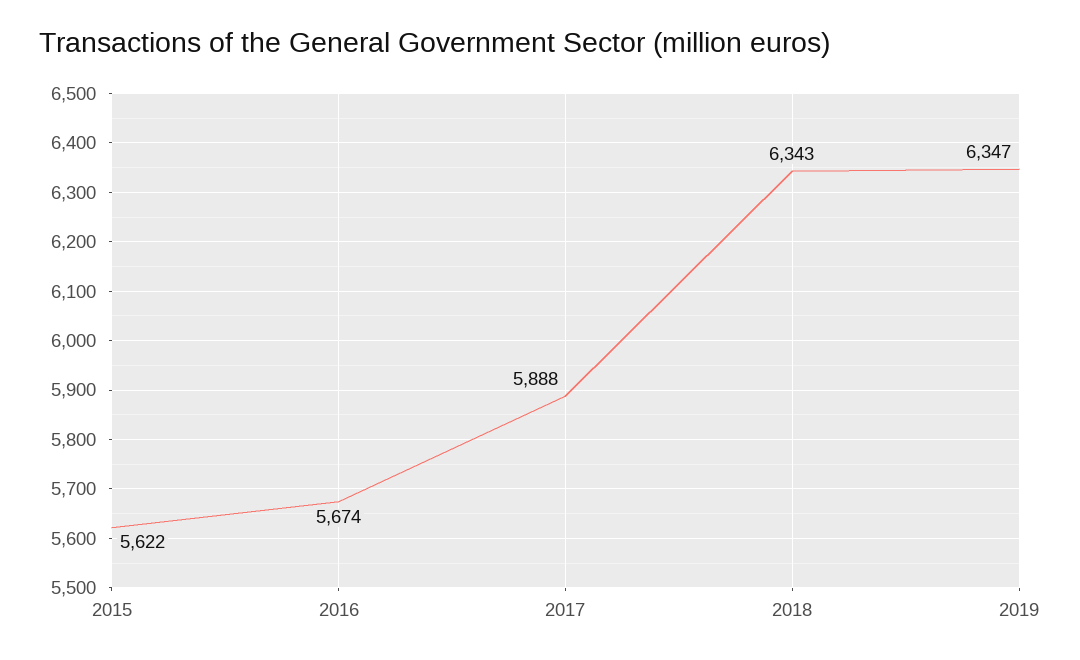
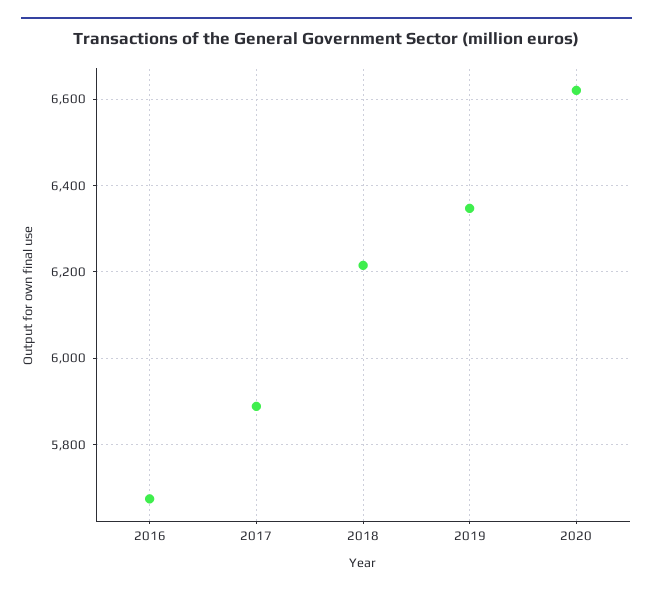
2015: 5622 -> none
2018: 6343 -> 6220
2020: none -> 6620

